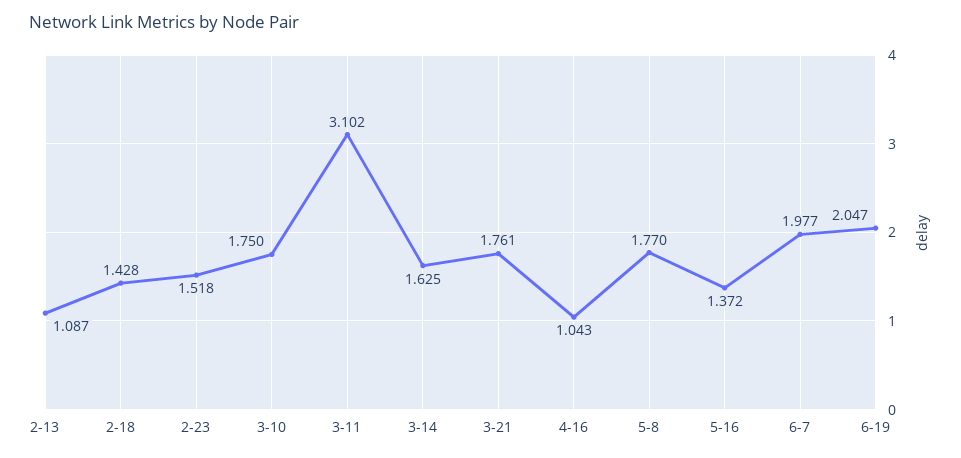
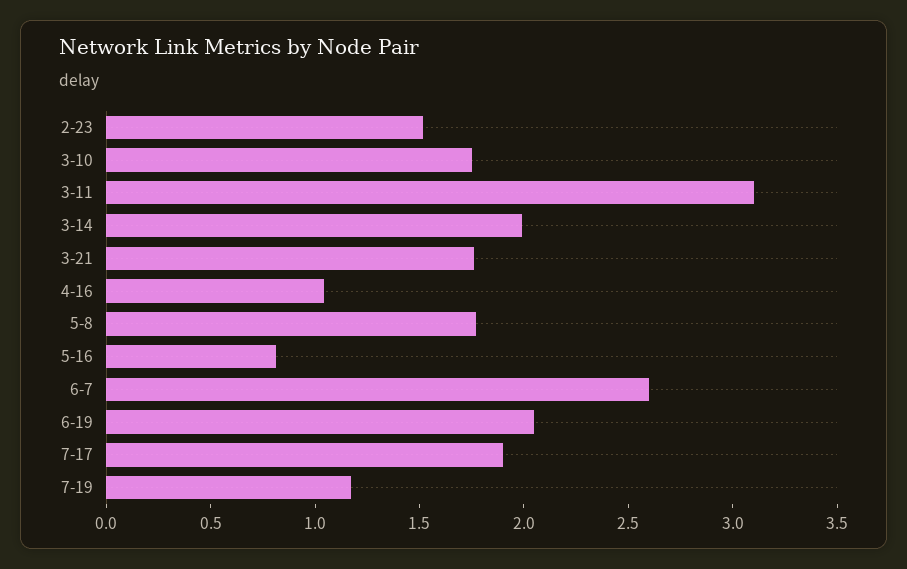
2-13: 1.087 -> none
2-18: 1.428 -> none
3-14: 1.625 -> 2
5-16: 1.372 -> 0.8
6-7: 1.977 -> 2.6
7-17: none -> 1.9
7-19: none -> 1.2

